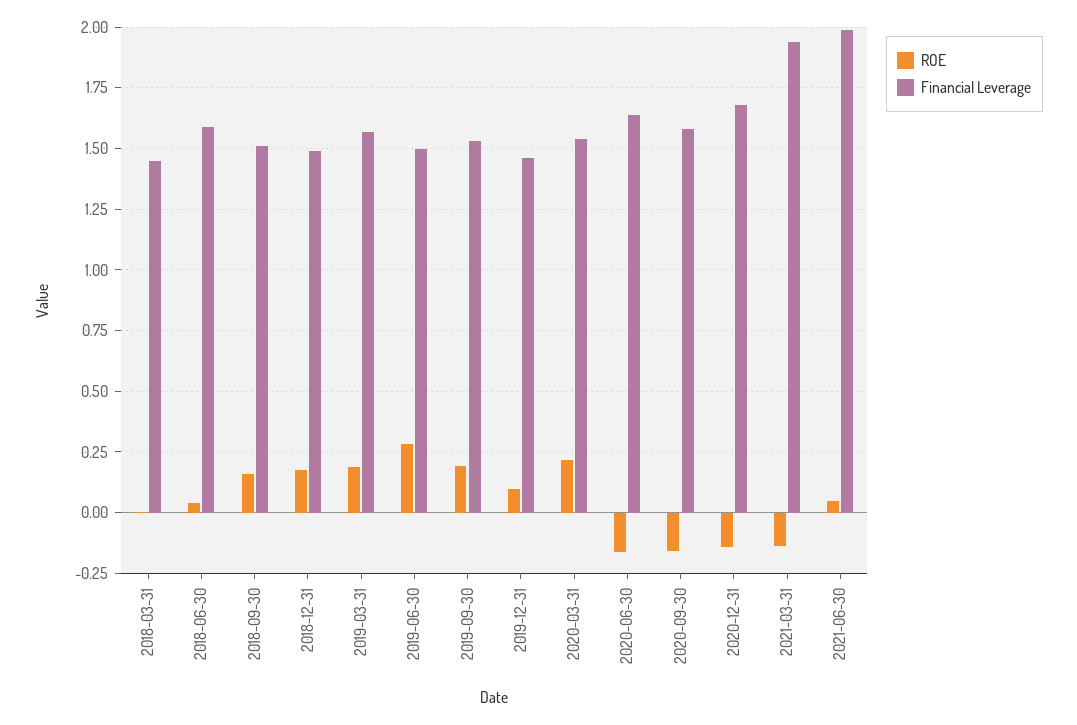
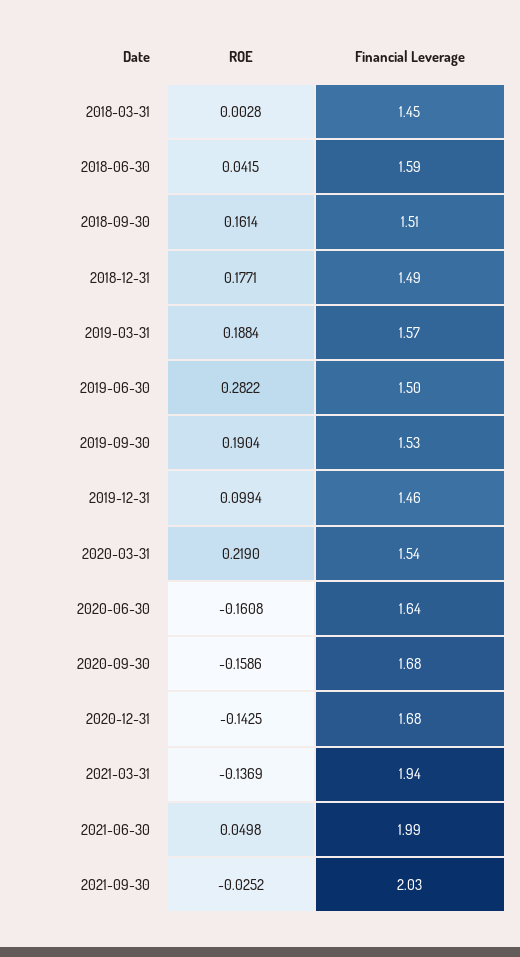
Financial Leverage, 2020-09-30: 1.575 -> 1.68
ROE, 2021-09-30: none -> -0.0252
Financial Leverage, 2021-09-30: none -> 2.03

